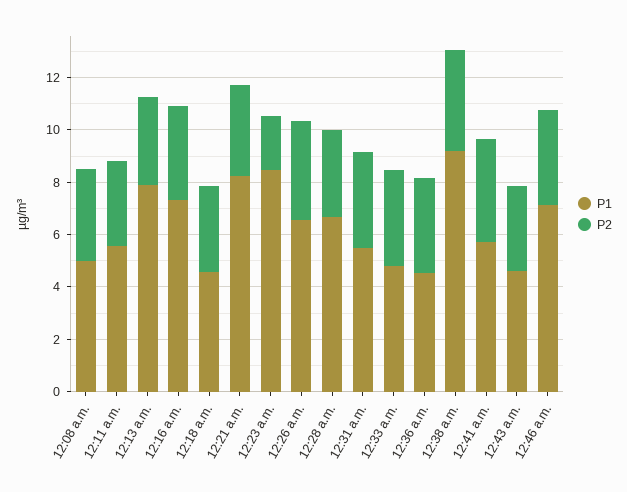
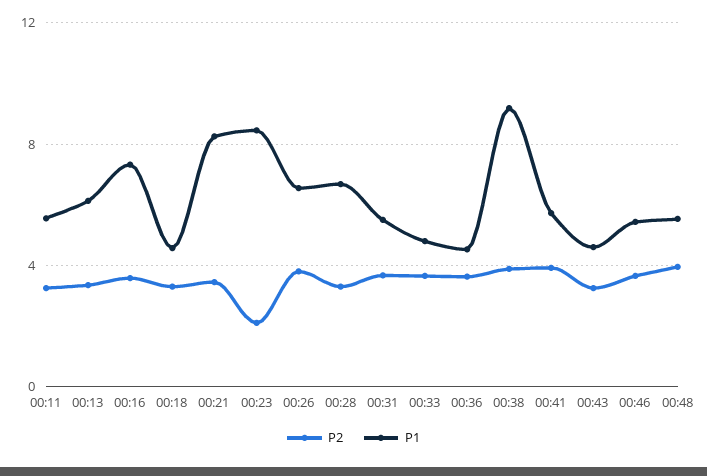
P1, 12:08 a.m.: 5 -> none
P2, 12:08 a.m.: 3.5 -> none
P1, 12:13 a.m.: 8 -> 6
P1, 12:46 a.m.: 7 -> 5.5
P2, 00:48: none -> 4
P1, 00:48: none -> 5.5

